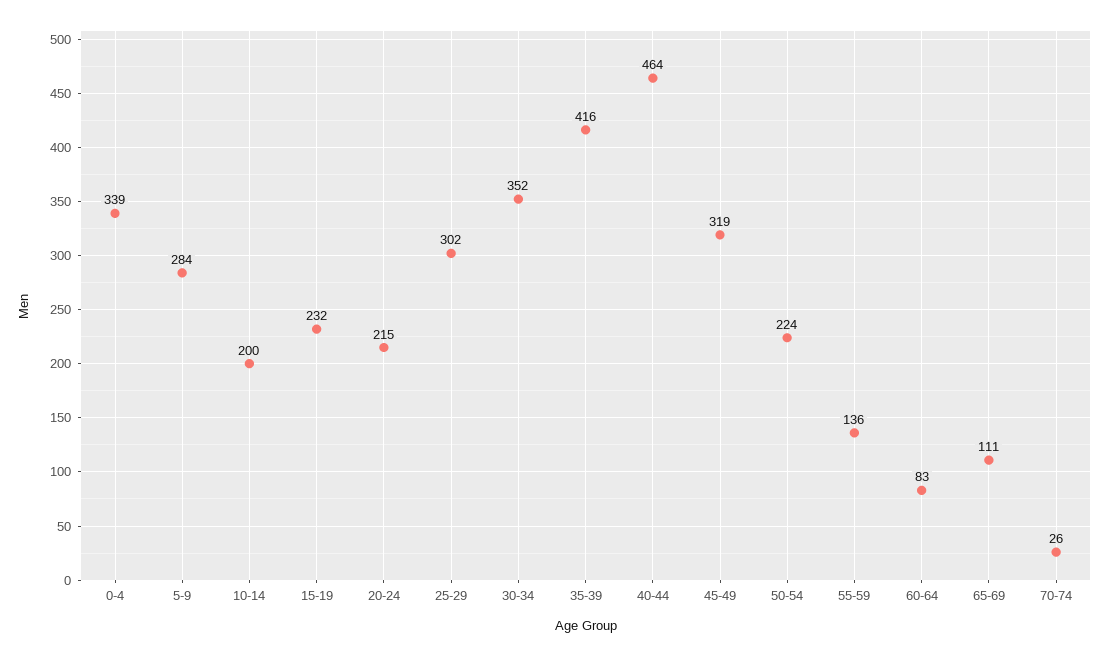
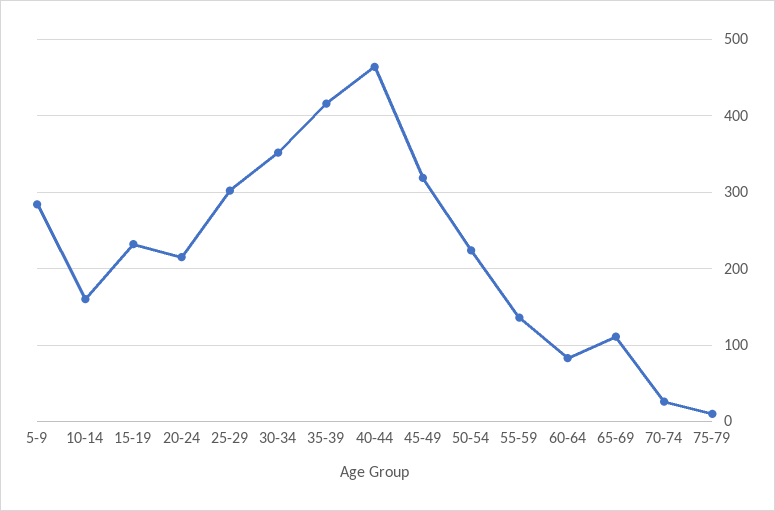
0-4: 339 -> none
10-14: 200 -> 160
75-79: none -> 10

